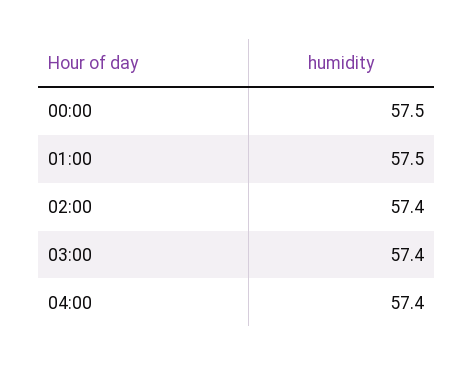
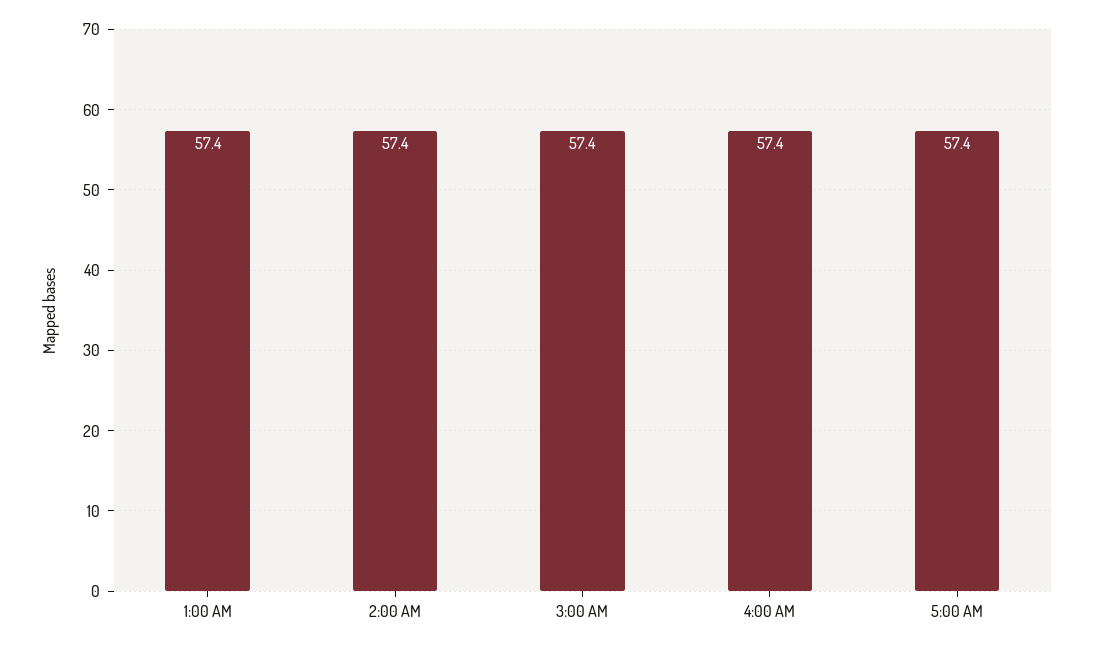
00:00: 57.5 -> none
01:00: 57.5 -> 57.4
5:00 AM: none -> 57.4

